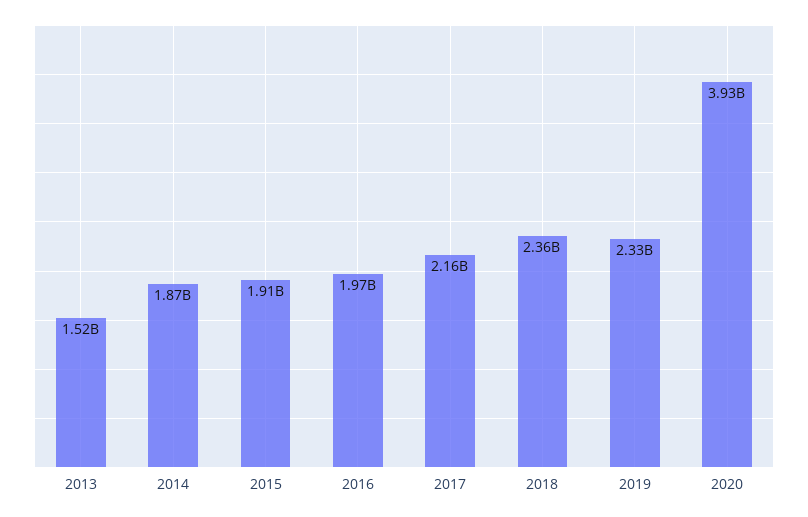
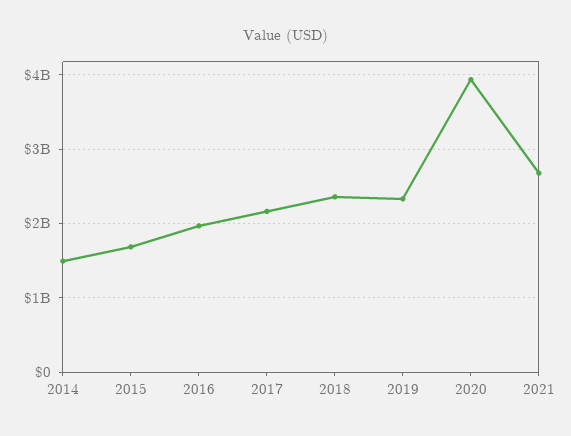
2013: 1520000000 -> none
2014: 1870000000 -> 1500000000
2015: 1910000000 -> 1700000000
2021: none -> 2700000000

